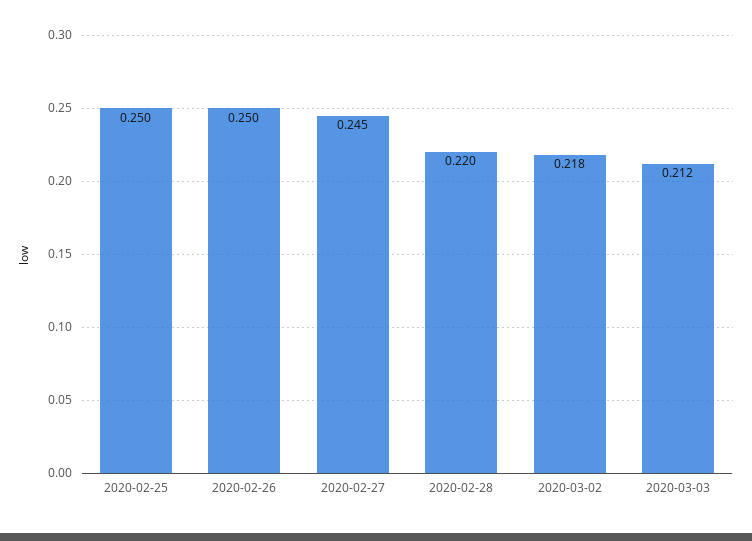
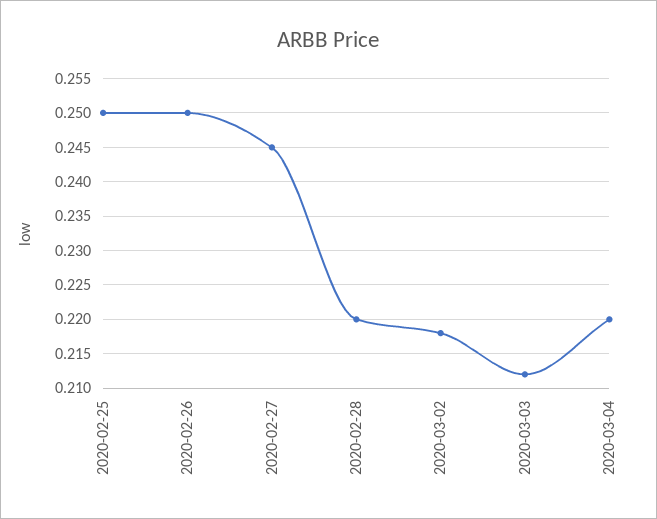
2020-03-04: none -> 0.22

